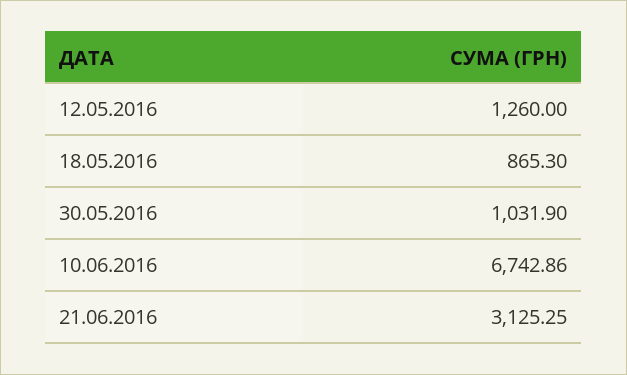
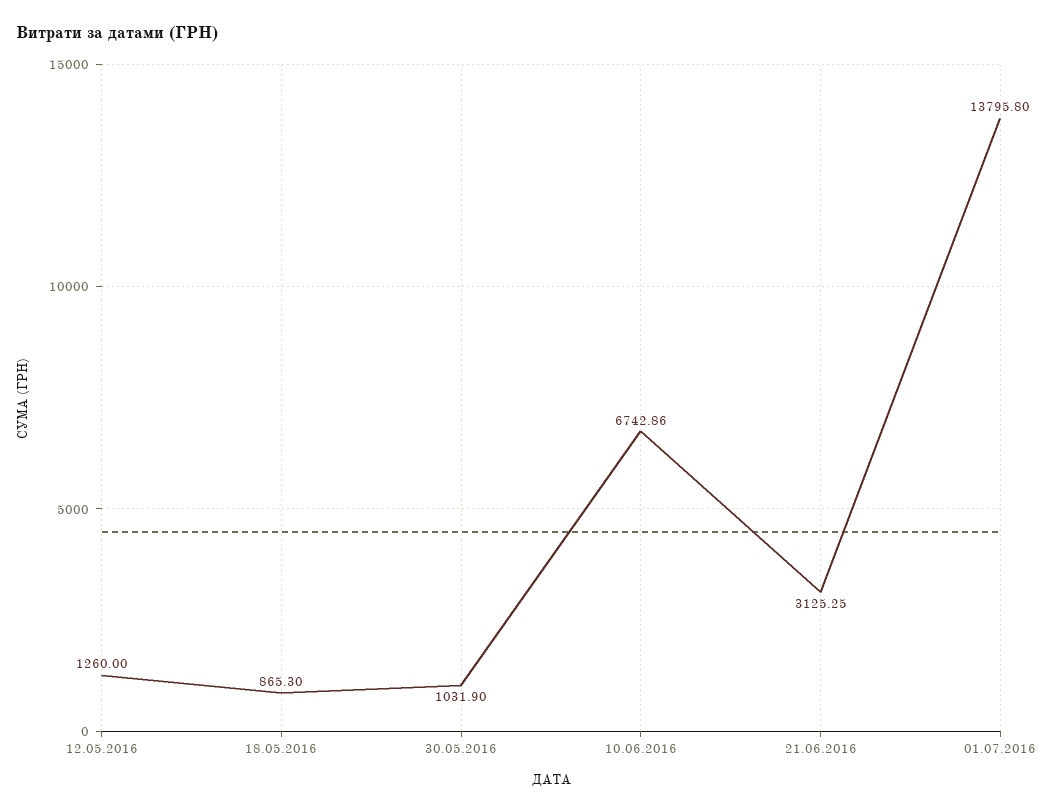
01.07.2016: none -> 13795.8

